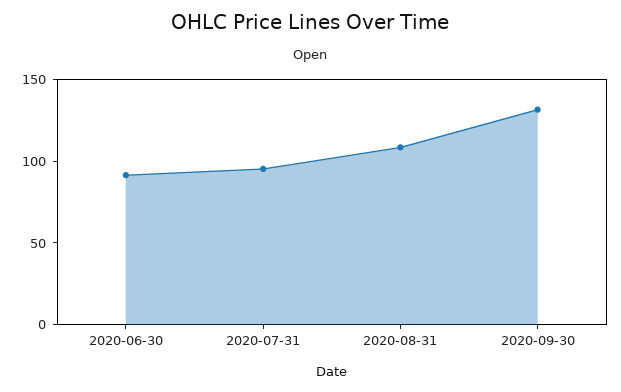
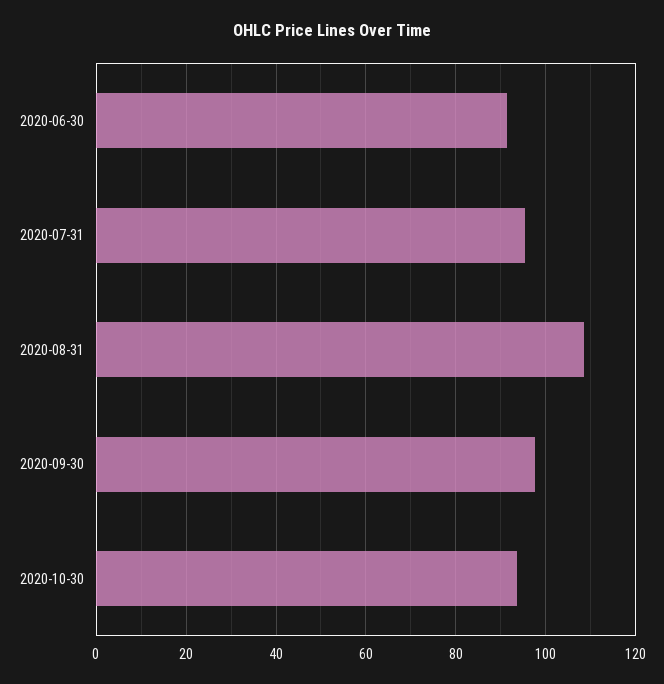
2020-09-30: 130 -> 98
2020-10-30: none -> 94

